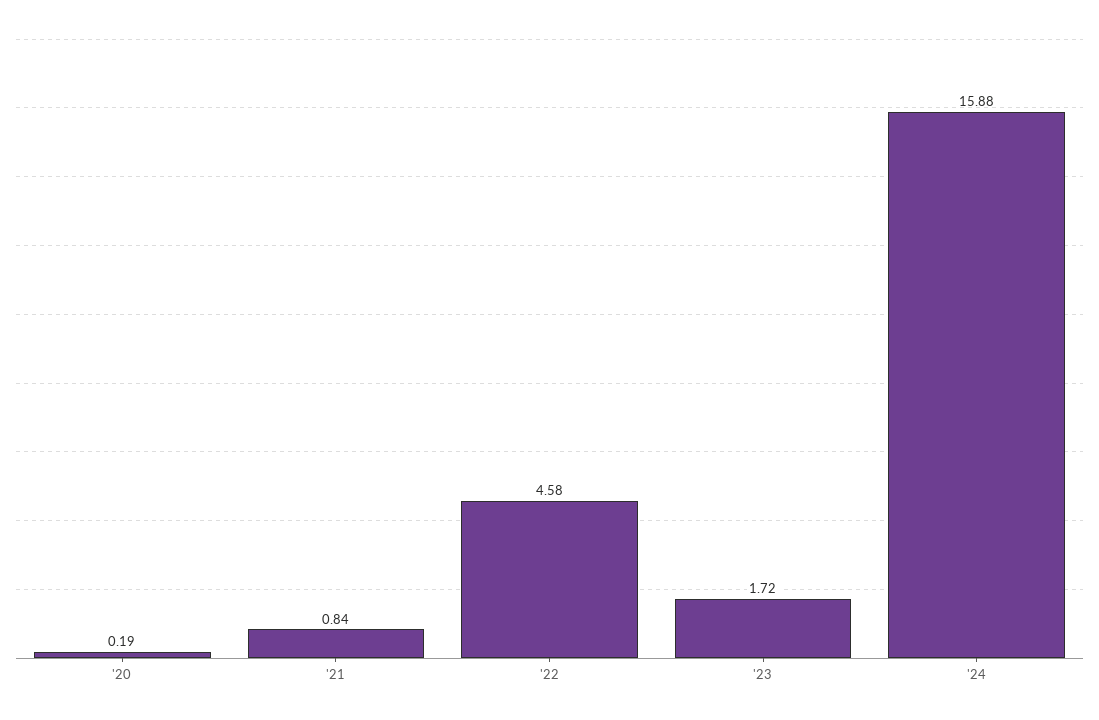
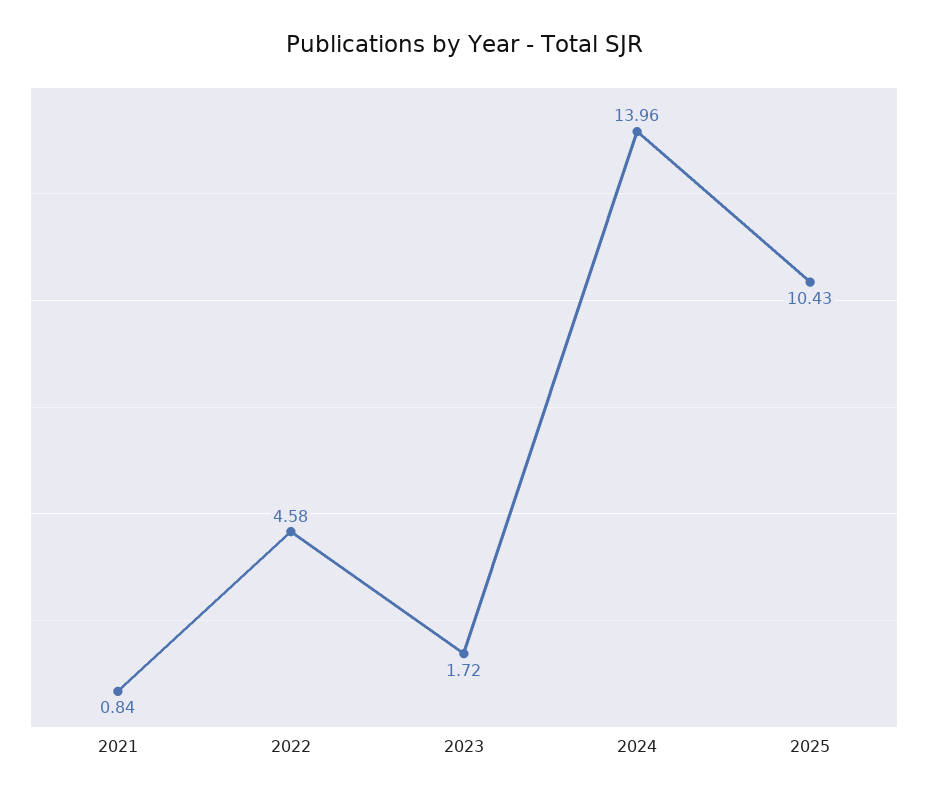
'20: 0.19 -> none
'24: 15.88 -> 13.96
2025: none -> 10.43

